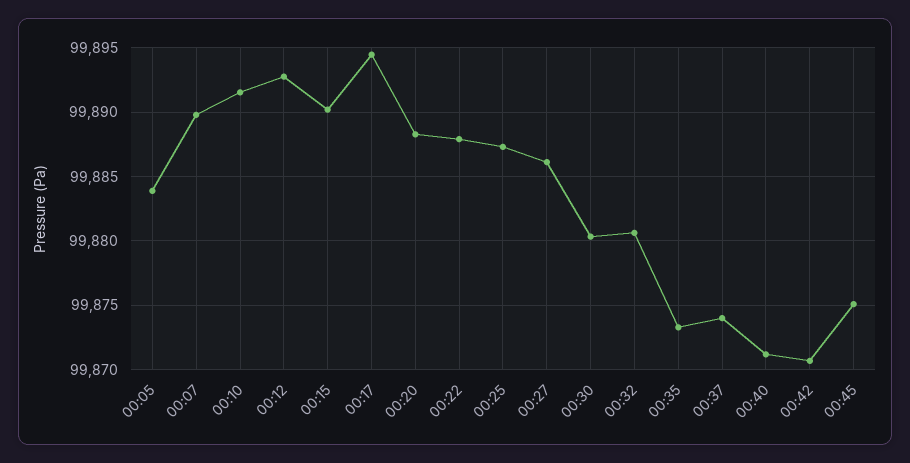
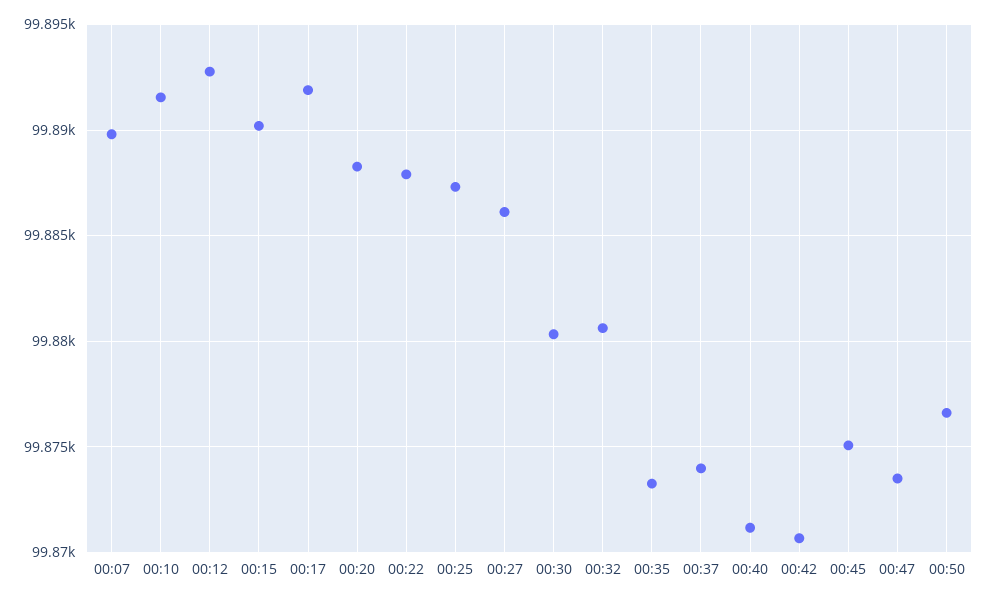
00:05: 99884 -> none
00:17: 99894.5 -> 99892
00:47: none -> 99873.5
00:50: none -> 99876.5

